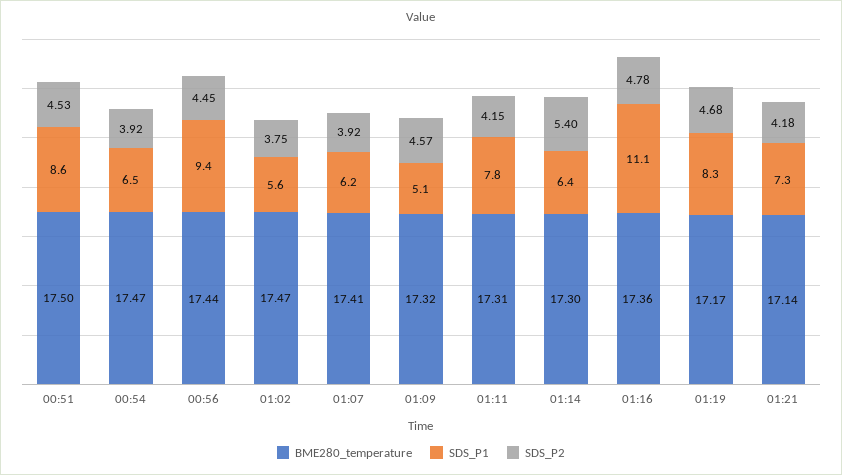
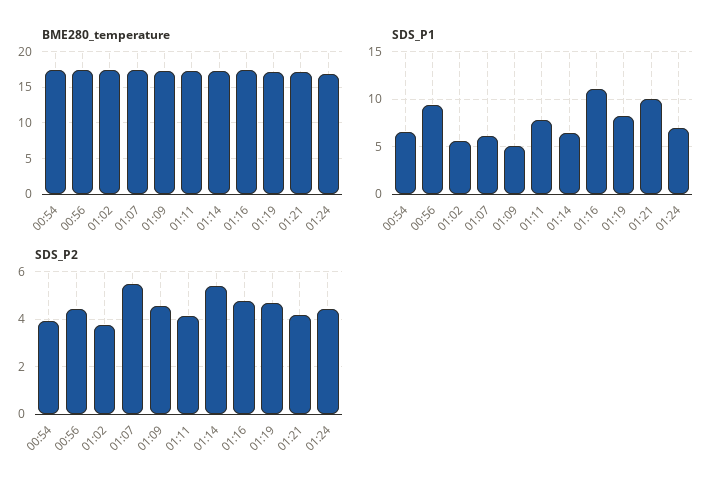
BME280_temperature, 00:51: 17.5 -> none
SDS_P1, 00:51: 8.6 -> none
SDS_P2, 00:51: 4.53 -> none
SDS_P2, 01:07: 3.92 -> 5.5
SDS_P1, 01:21: 7.3 -> 10
BME280_temperature, 01:24: none -> 17
SDS_P1, 01:24: none -> 7
SDS_P2, 01:24: none -> 4.5

